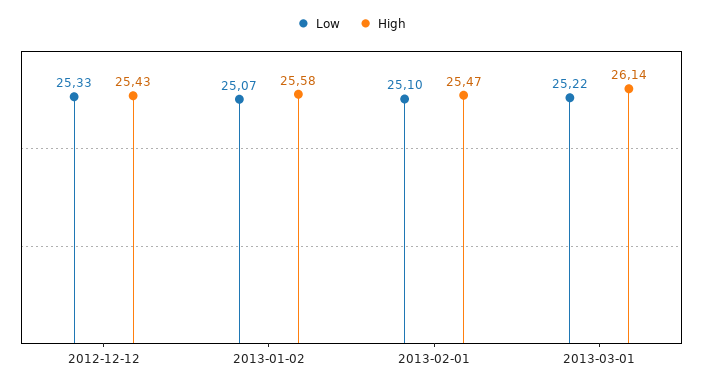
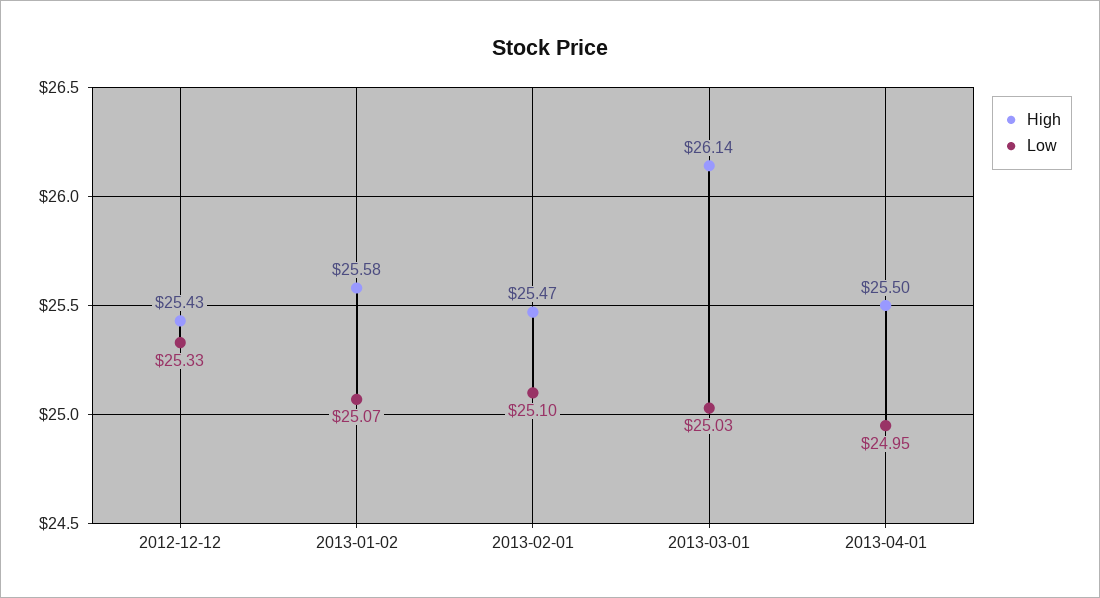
Low, 2013-03-01: 25.22 -> 25.03
High, 2013-04-01: none -> 25.5
Low, 2013-04-01: none -> 24.95

